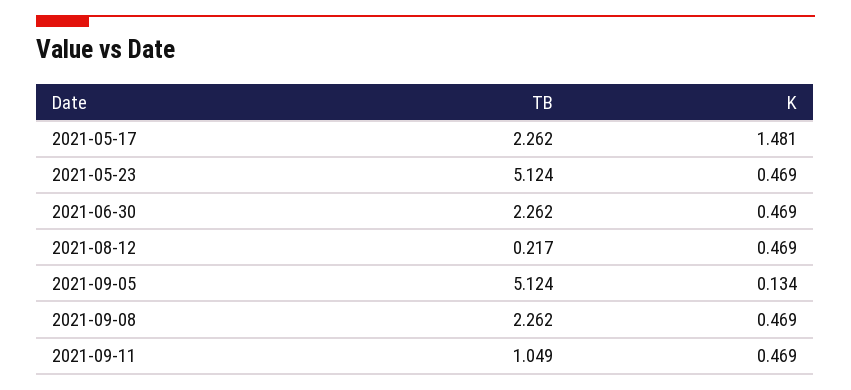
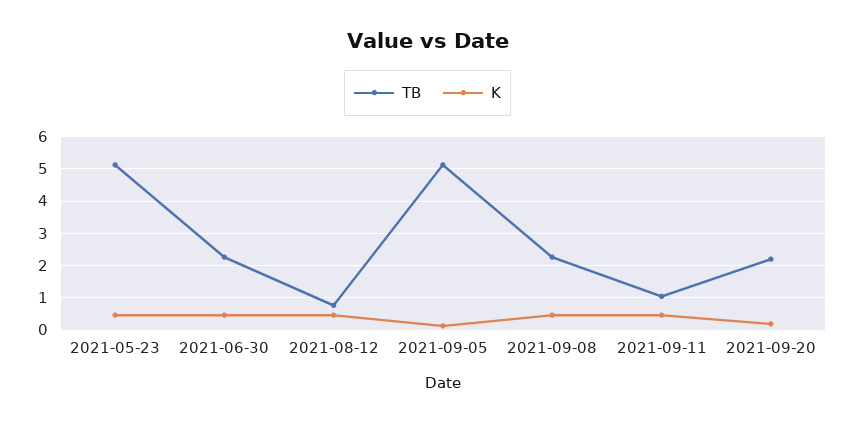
TB, 2021-05-17: 2.262 -> none
K, 2021-05-17: 1.481 -> none
TB, 2021-08-12: 0.217 -> 0.8
TB, 2021-09-20: none -> 2.2
K, 2021-09-20: none -> 0.2

